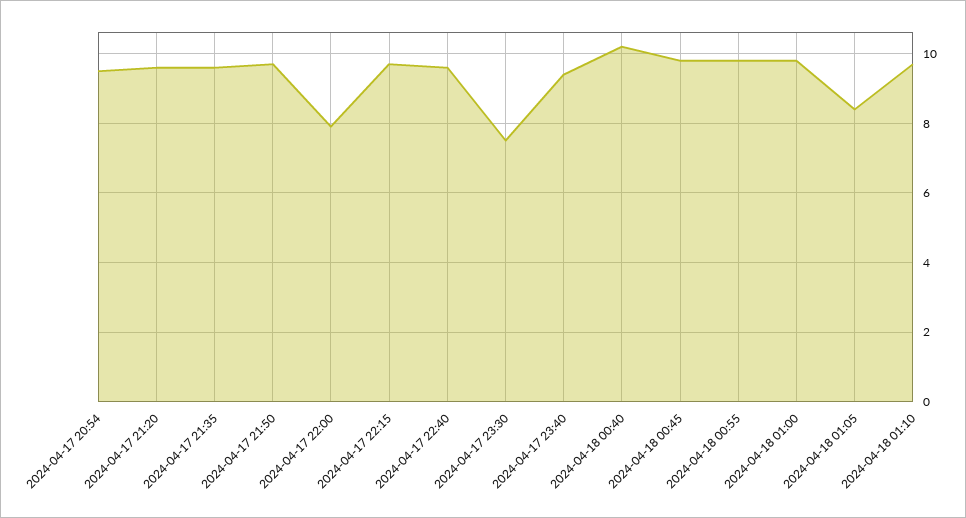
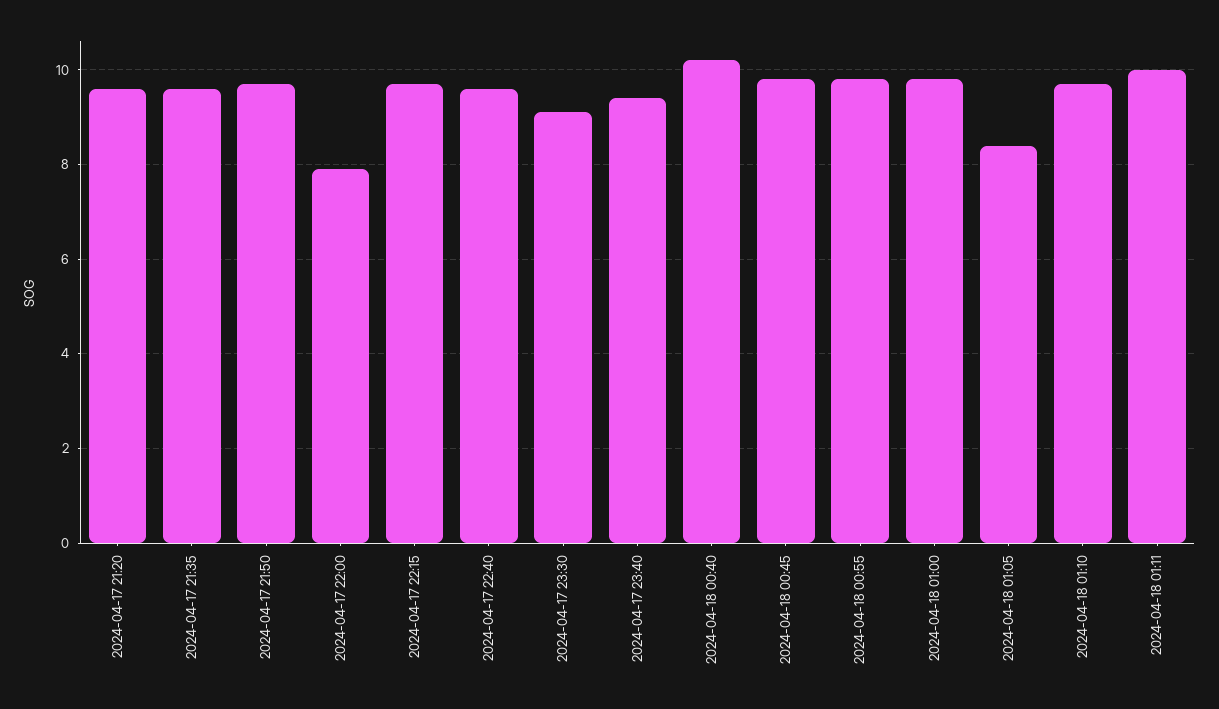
2024-04-17 20:54: 9.5 -> none
2024-04-17 23:30: 7.5 -> 9
2024-04-18 01:11: none -> 10

